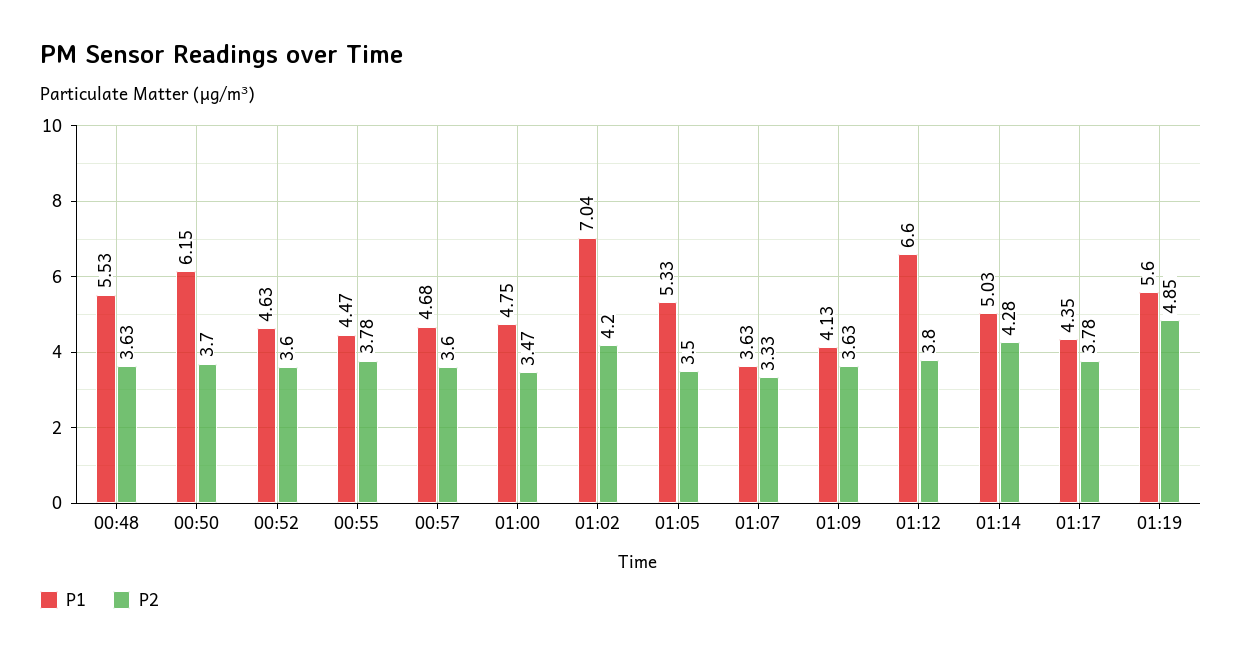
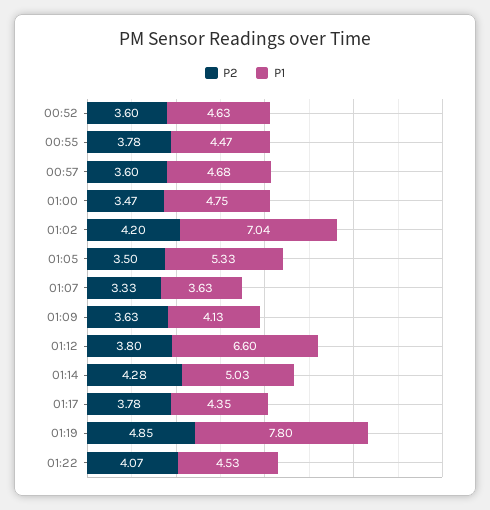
P1, 00:48: 5.53 -> none
P2, 00:48: 3.63 -> none
P1, 00:50: 6.15 -> none
P2, 00:50: 3.7 -> none
P1, 01:19: 5.6 -> 7.8
P2, 01:22: none -> 4.07
P1, 01:22: none -> 4.53

